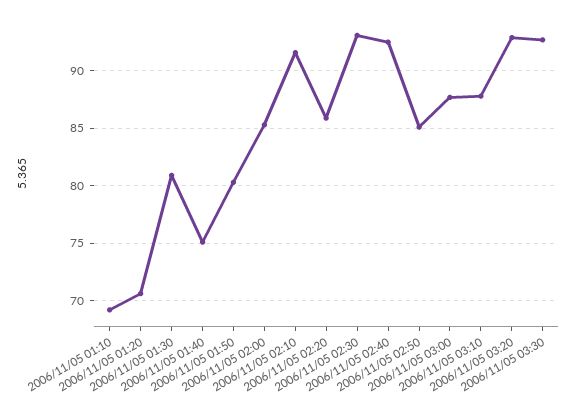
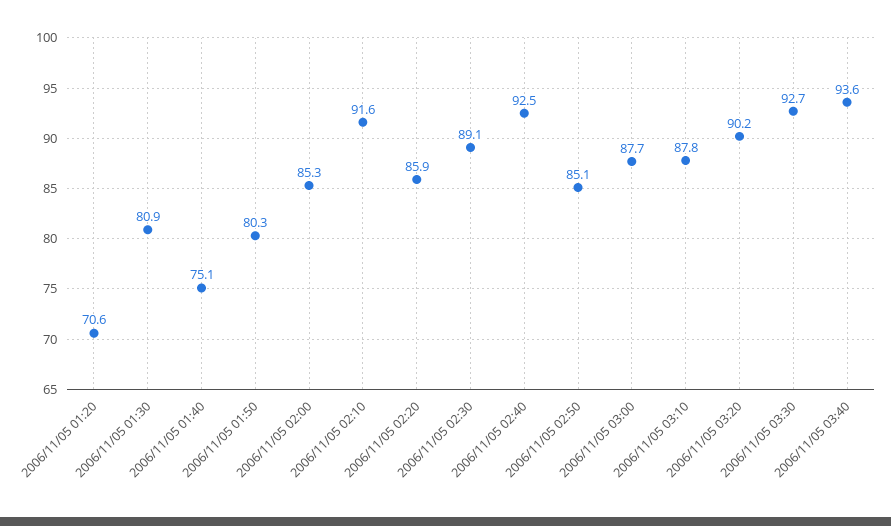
2006/11/05 01:10: 69 -> none
2006/11/05 02:30: 93 -> 89.1
2006/11/05 03:20: 93 -> 90.2
2006/11/05 03:40: none -> 93.6

